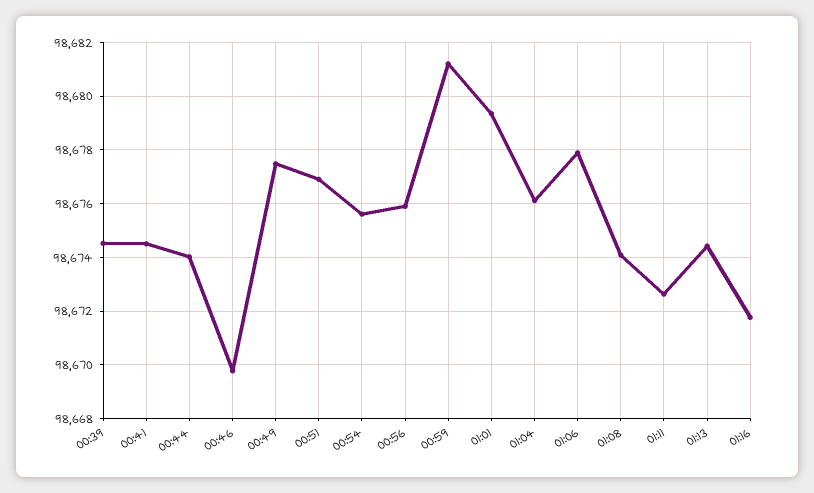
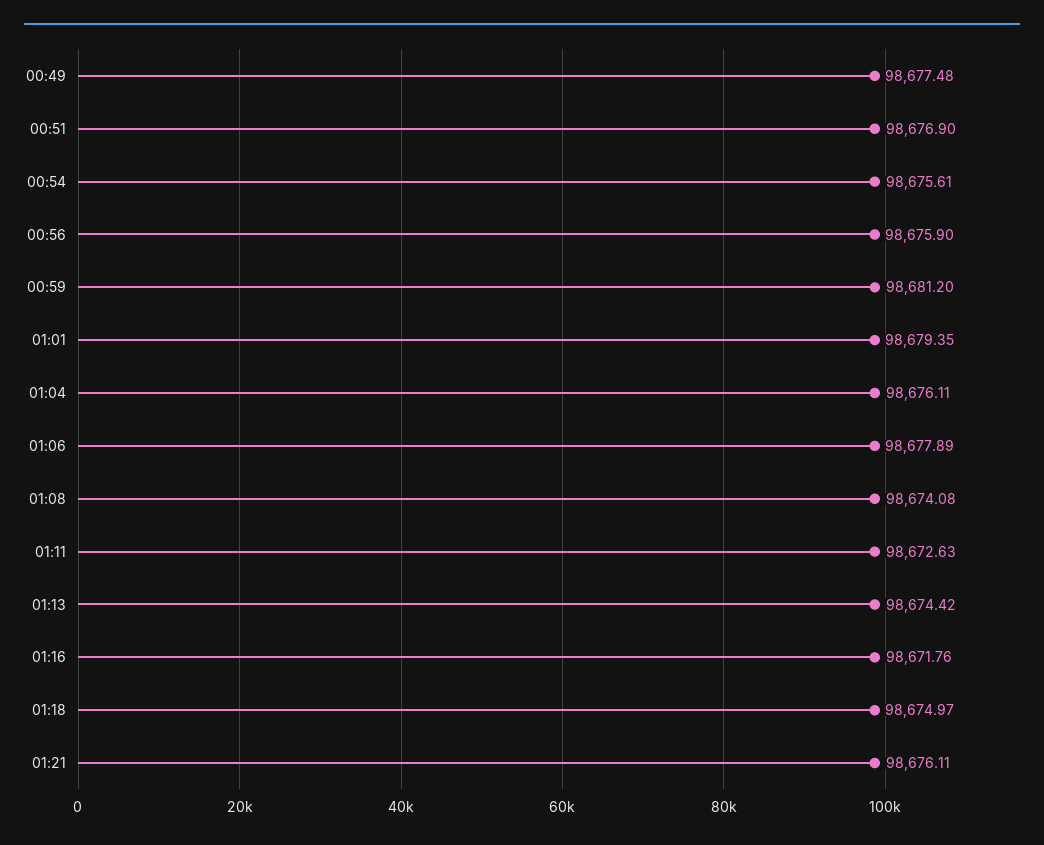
00:39: 98674.5 -> none
00:41: 98674.5 -> none
00:44: 98674 -> none
00:46: 98669.75 -> none
01:18: none -> 98674.97
01:21: none -> 98676.11

